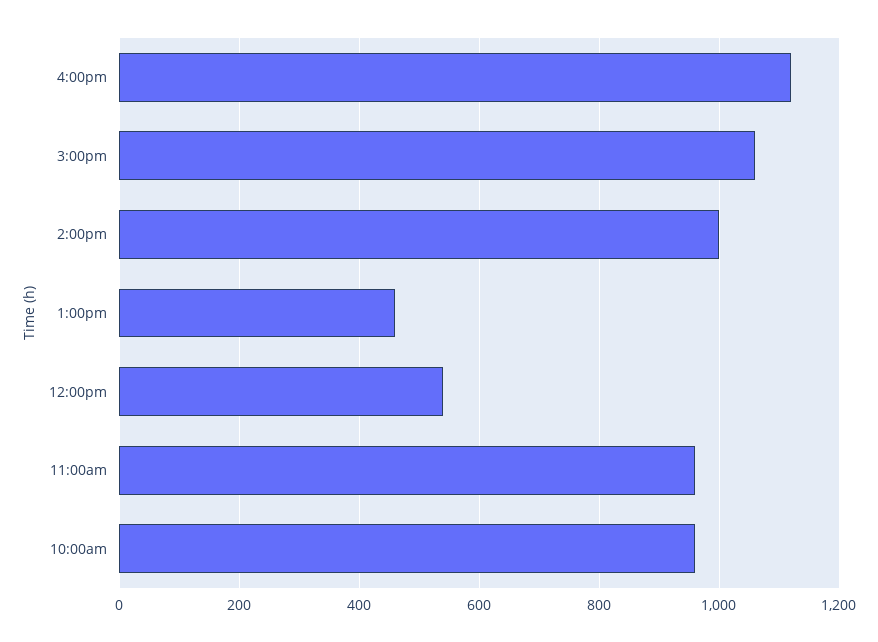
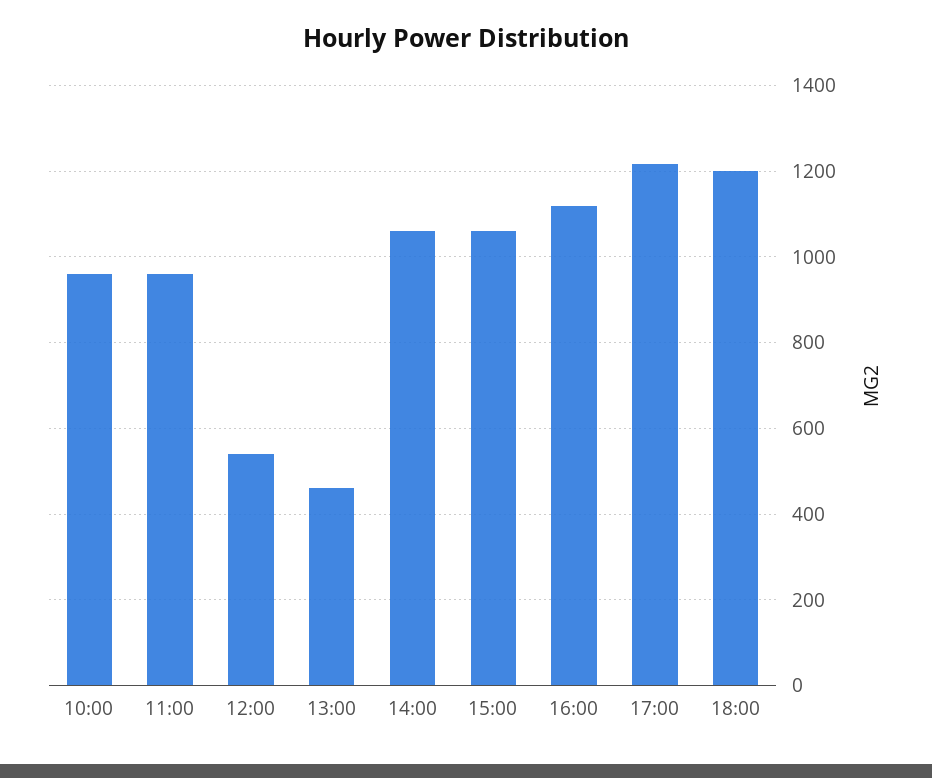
2:00pm: 1000 -> 1060
17:00: none -> 1220
18:00: none -> 1200

